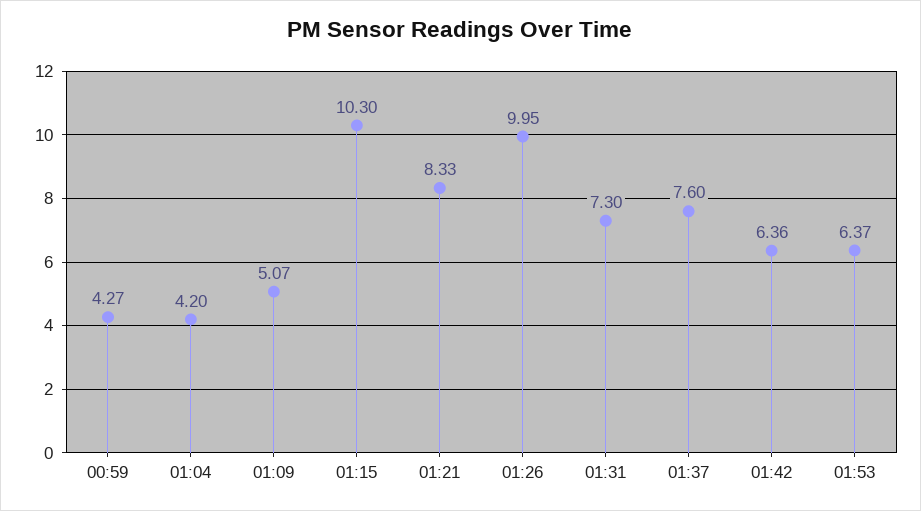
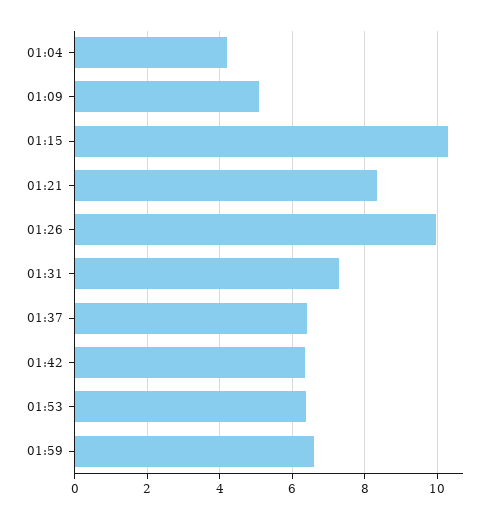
00:59: 4.27 -> none
01:37: 7.6 -> 6.4
01:59: none -> 6.6

